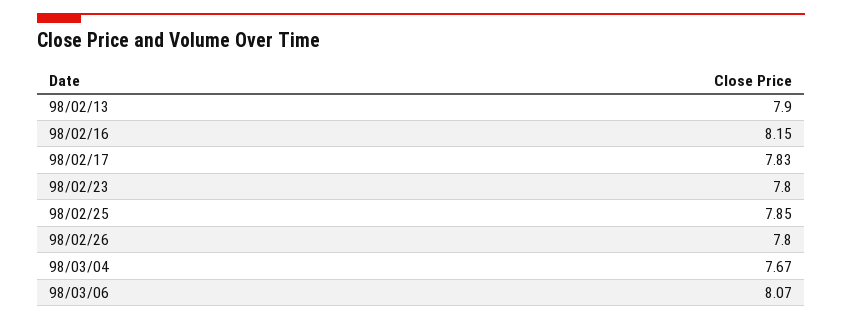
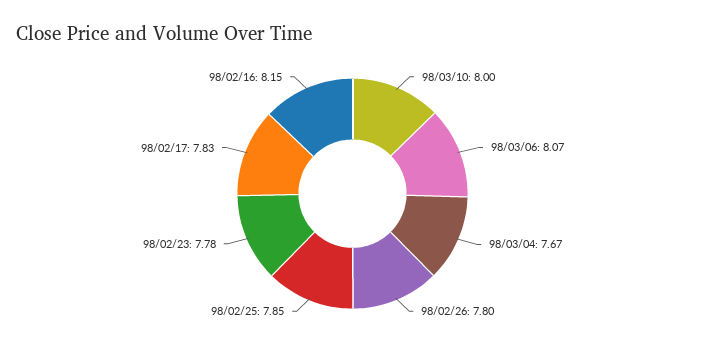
98/02/13: 7.9 -> none
98/02/23: 7.8 -> 7.78
98/03/10: none -> 8

